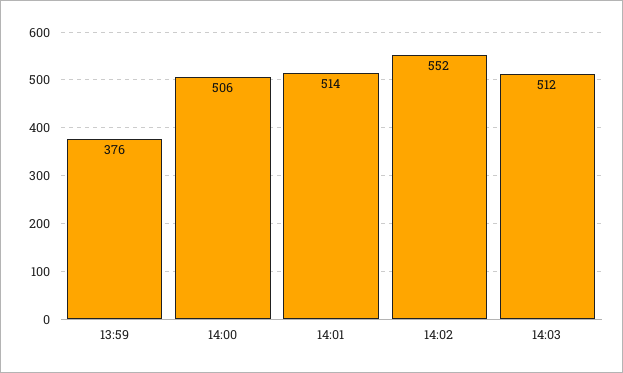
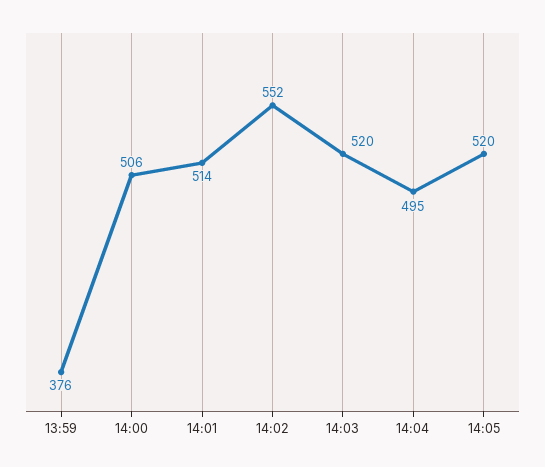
14:03: 512 -> 520
14:04: none -> 495
14:05: none -> 520

